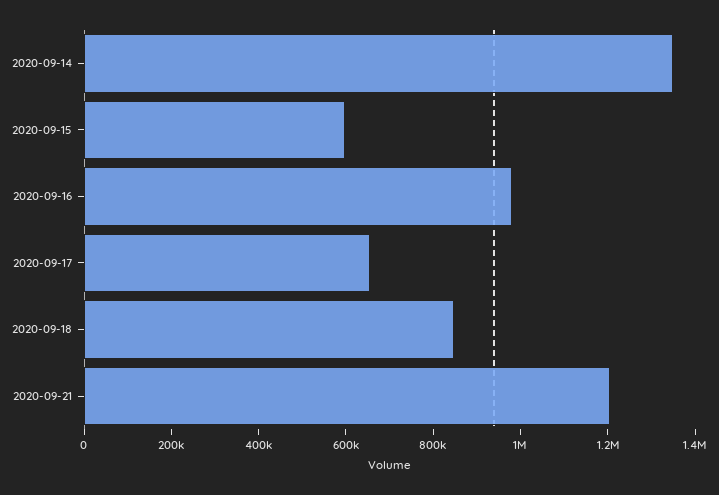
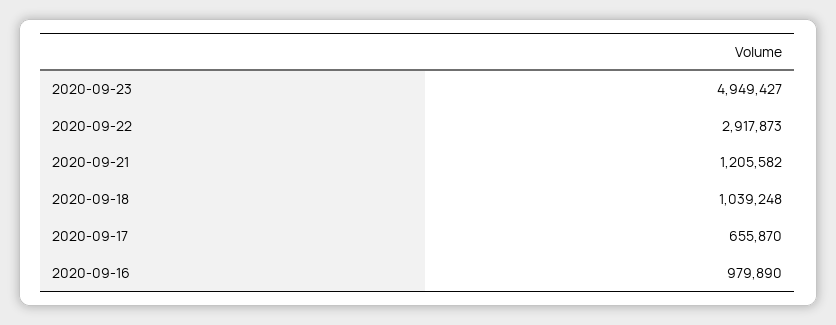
2020-09-14: 1350000 -> none
2020-09-15: 600000 -> none
2020-09-18: 850000 -> 1039248
2020-09-23: none -> 4949427
2020-09-22: none -> 2917873

